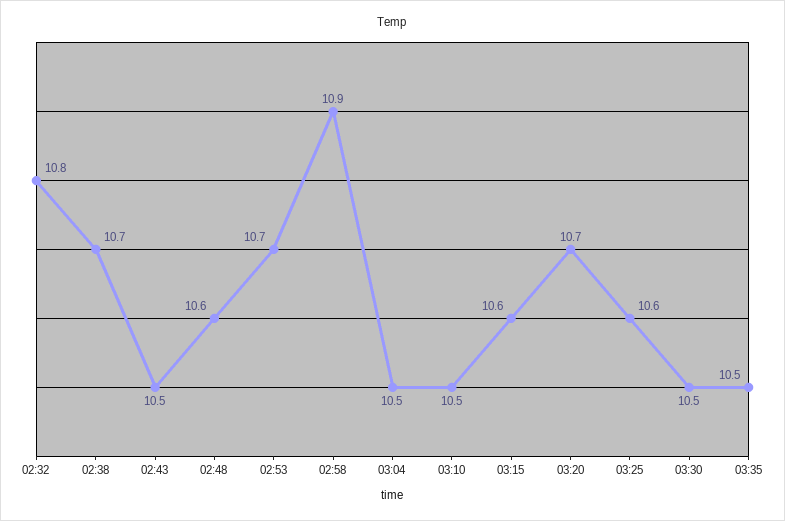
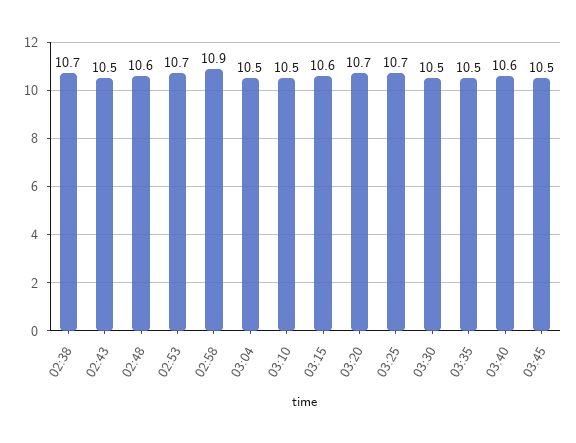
02:32: 10.8 -> none
03:25: 10.6 -> 10.7
03:40: none -> 10.6
03:45: none -> 10.5

